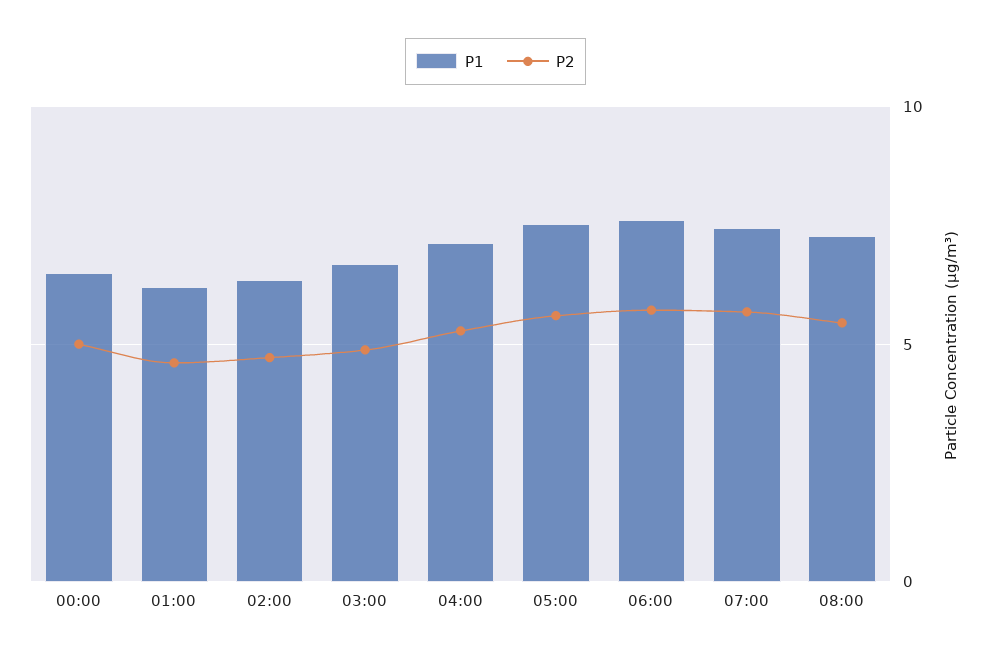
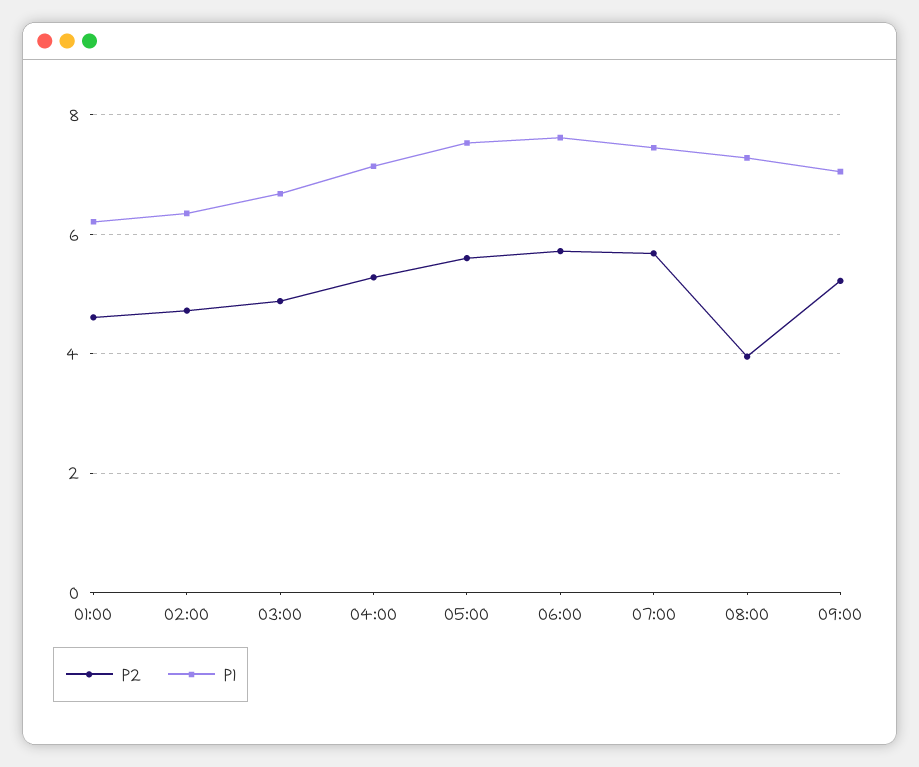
P1, 00:00: 6.5 -> none
P2, 00:00: 5 -> none
P2, 08:00: 5.5 -> 4
P2, 09:00: none -> 5.2
P1, 09:00: none -> 7

